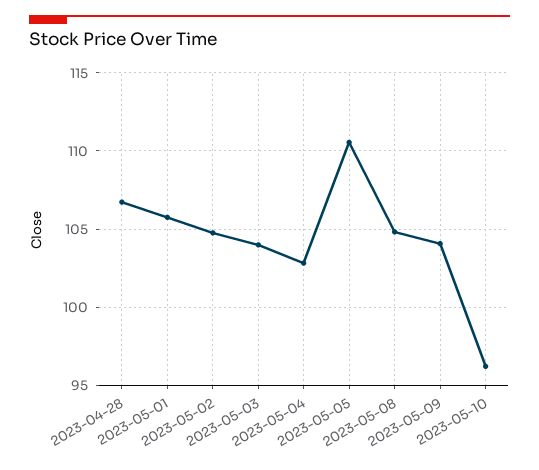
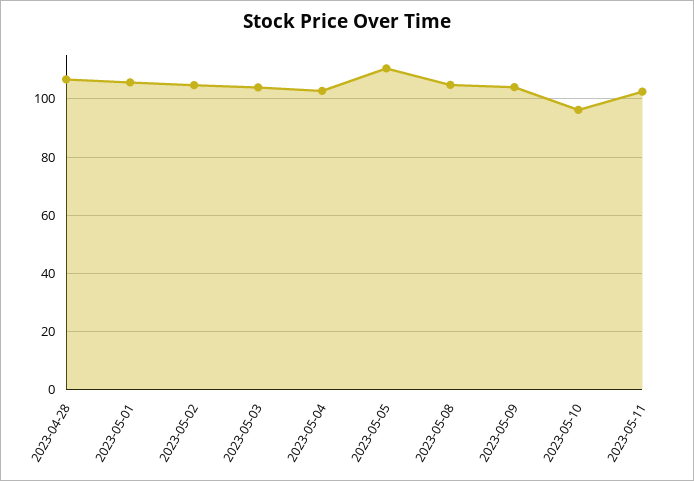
2023-05-11: none -> 102.5

